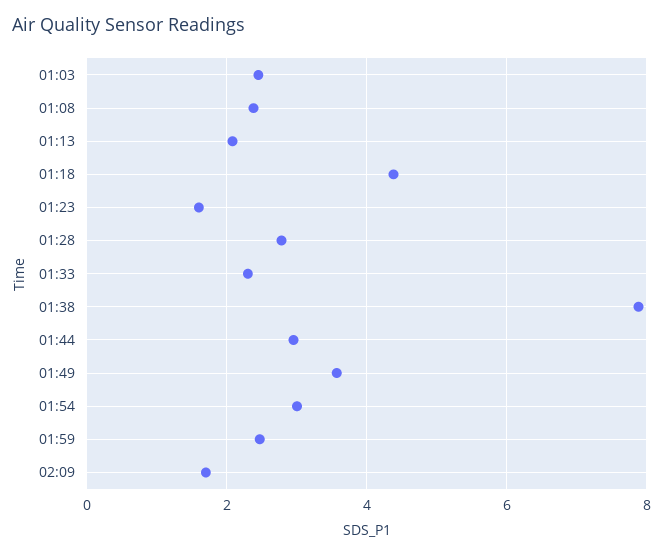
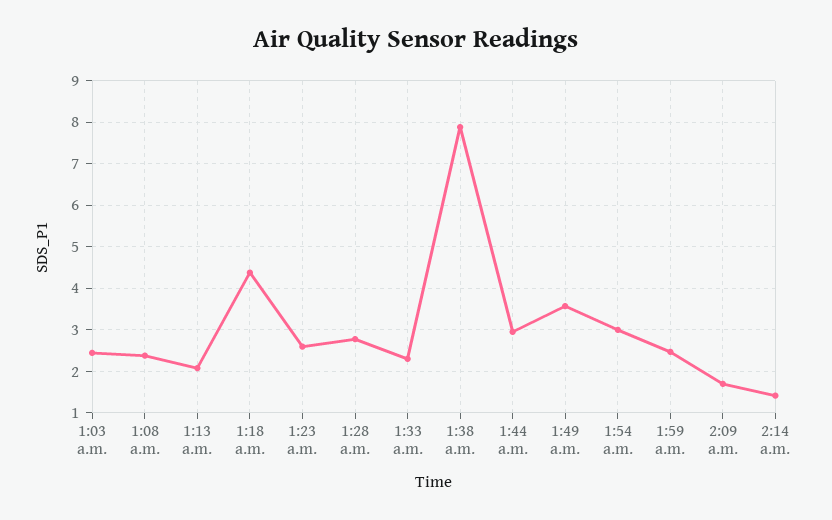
01:23: 1.6 -> 2.6
2:14 a.m.: none -> 1.4

